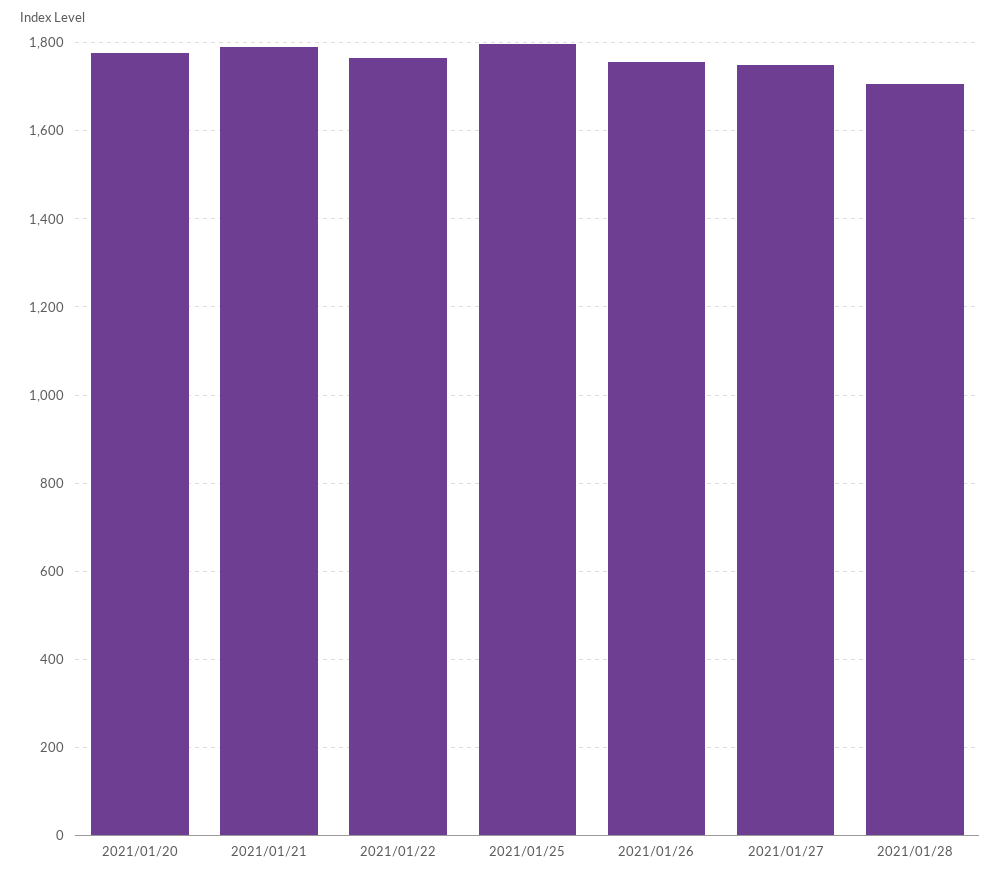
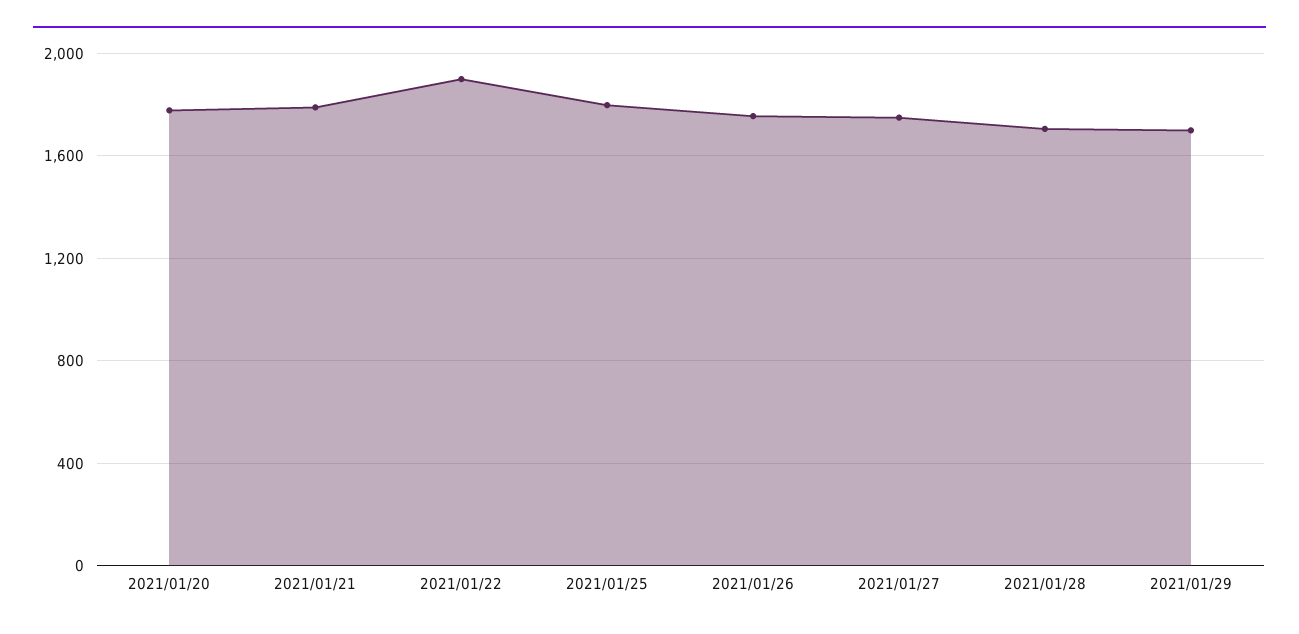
2021/01/22: 1760 -> 1900
2021/01/29: none -> 1700

